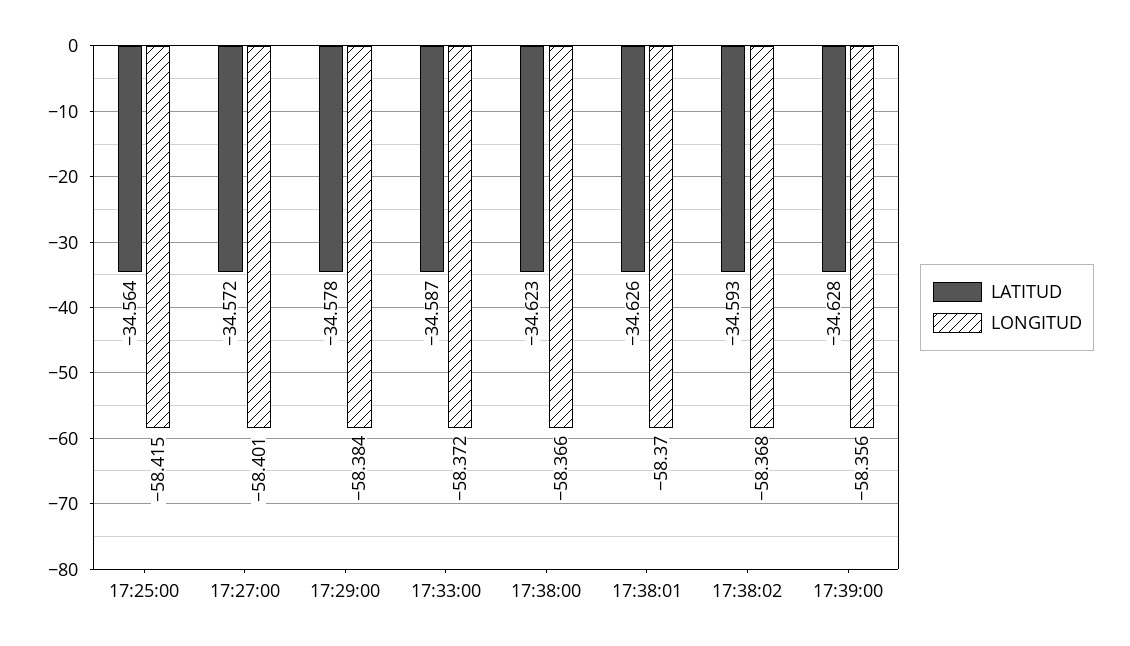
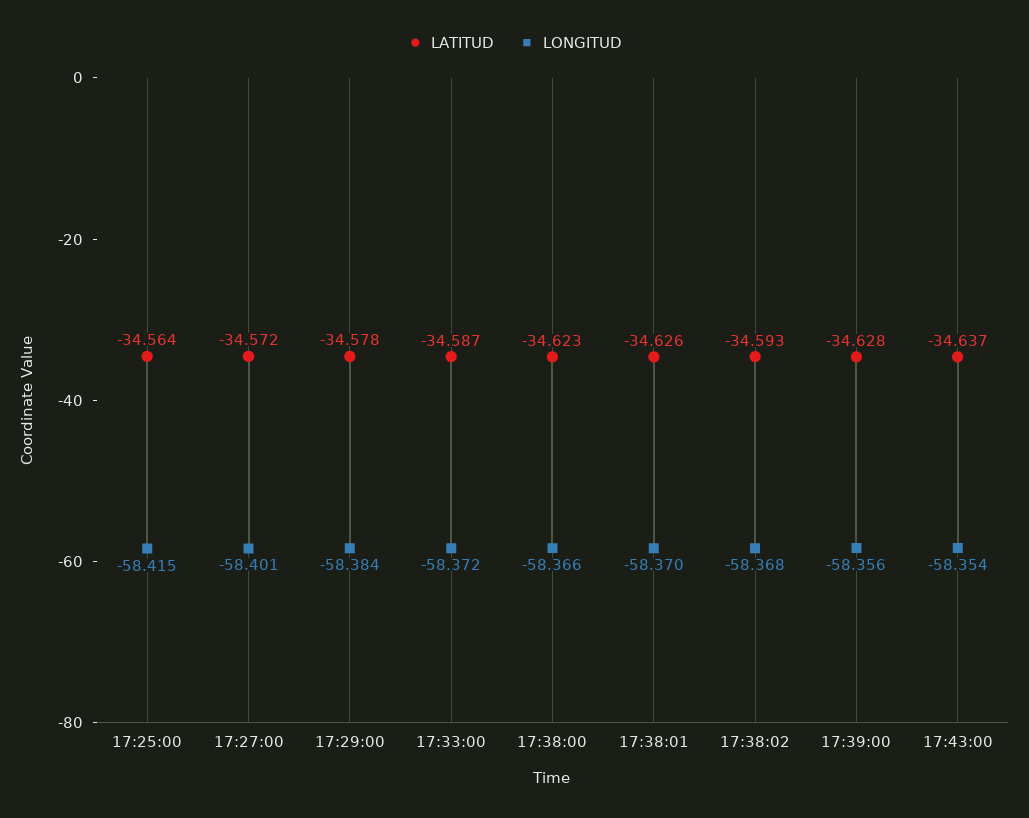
LATITUD, 17:43:00: none -> -34.637
LONGITUD, 17:43:00: none -> -58.354

